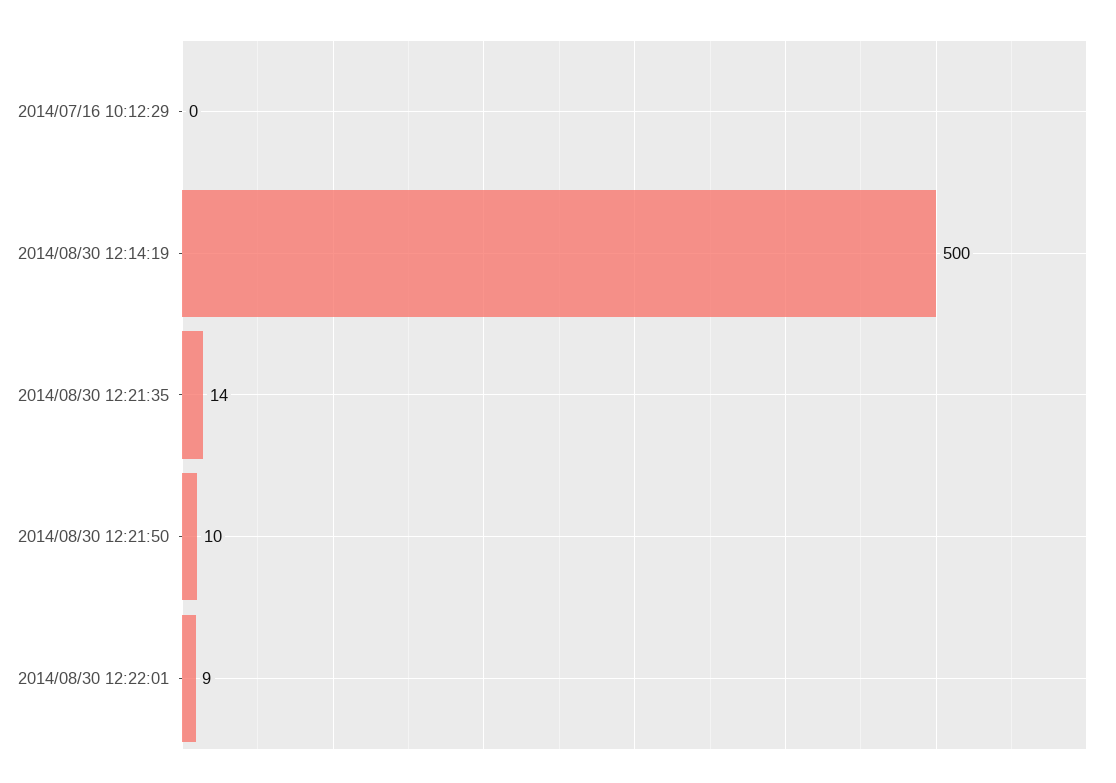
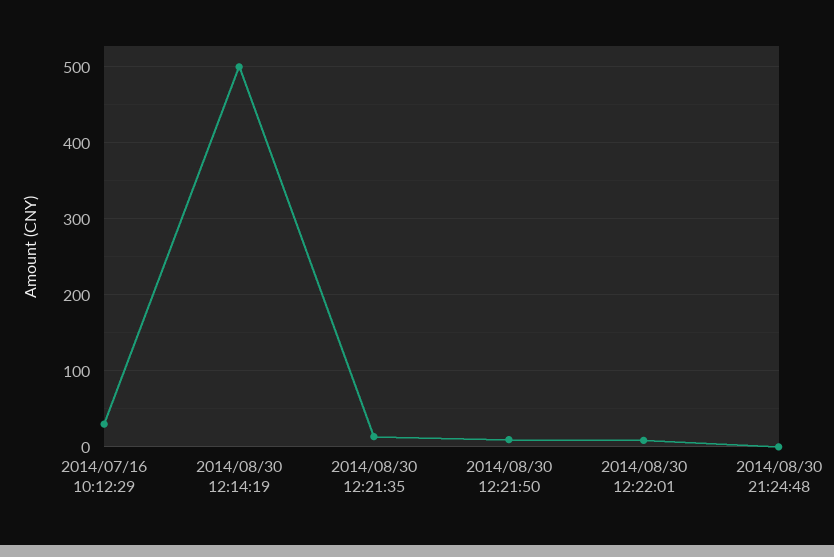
2014/07/16 10:12:29: 0 -> 30
2014/08/30 21:24:48: none -> 0

